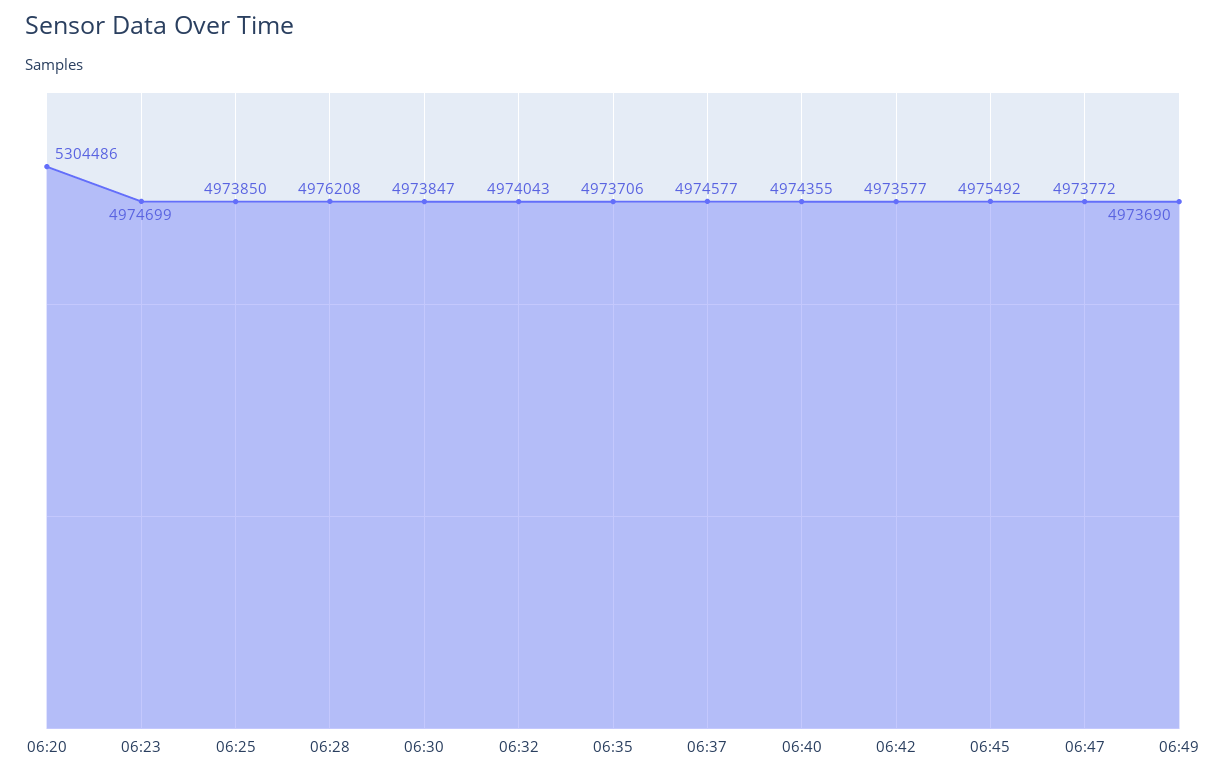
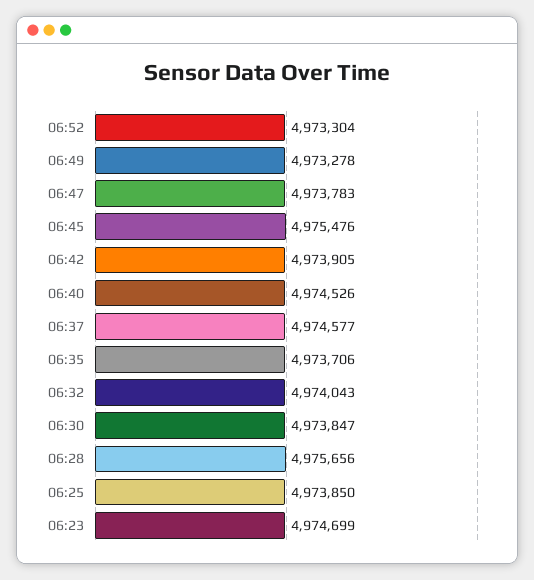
06:20: 5304486 -> none
06:28: 4976208 -> 4975656
06:40: 4974355 -> 4974526
06:42: 4973577 -> 4973905
06:45: 4975492 -> 4975476
06:47: 4973772 -> 4973783
06:49: 4973690 -> 4973278
06:52: none -> 4973304

